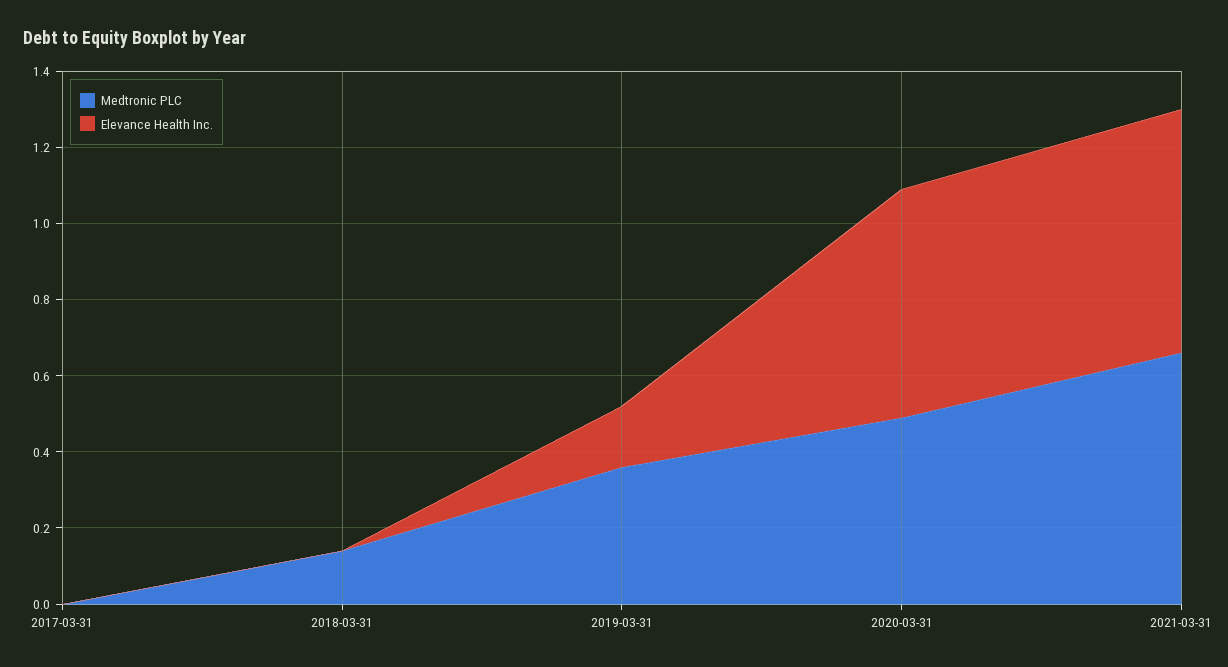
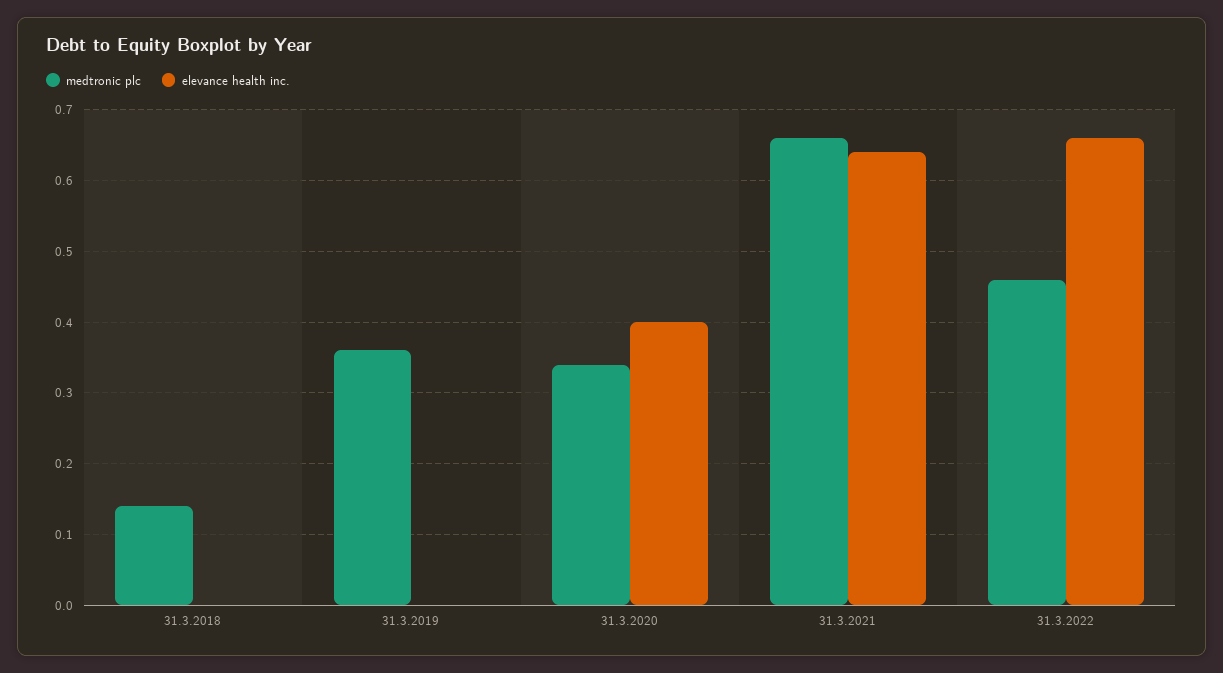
Medtronic PLC, 2017-03-31: 0 -> none
Elevance Health Inc., 2017-03-31: 0 -> none
Elevance Health Inc., 2019-03-31: 0.15 -> 0
Medtronic PLC, 2020-03-31: 0.5 -> 0.34
Elevance Health Inc., 2020-03-31: 0.6 -> 0.4
Medtronic PLC, 31.3.2022: none -> 0.46
Elevance Health Inc., 31.3.2022: none -> 0.66

